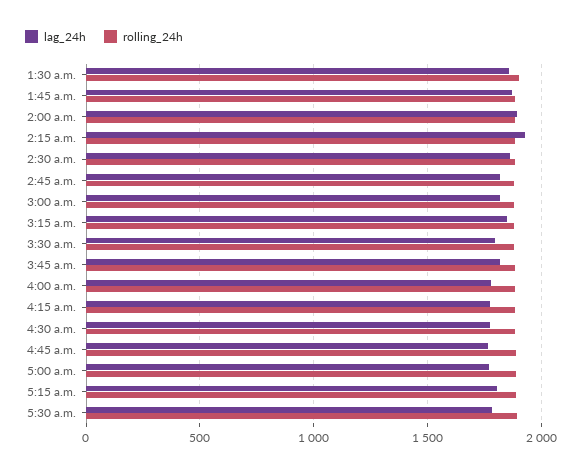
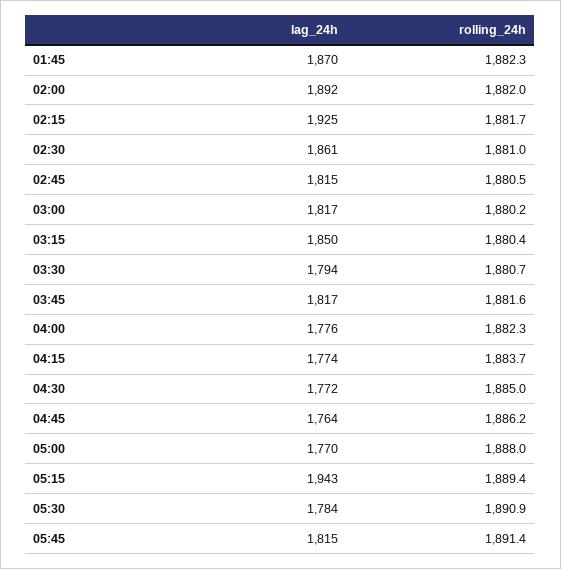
lag_24h, 1:30 a.m.: 1850 -> none
rolling_24h, 1:30 a.m.: 1900 -> none
lag_24h, 5:15 a.m.: 1800 -> 1943
lag_24h, 05:45: none -> 1815
rolling_24h, 05:45: none -> 1891.4

